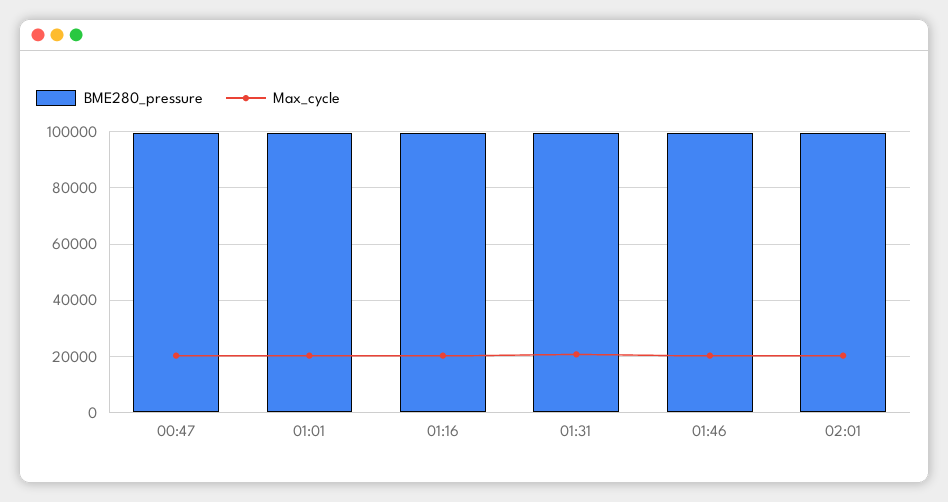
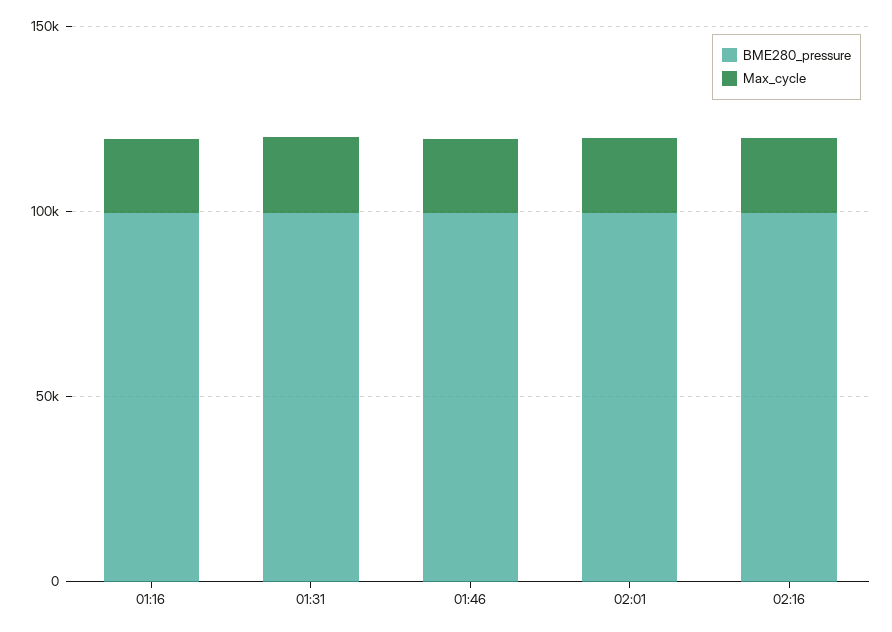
BME280_pressure, 00:47: 100000 -> none
Max_cycle, 00:47: 20000 -> none
BME280_pressure, 01:01: 100000 -> none
Max_cycle, 01:01: 20000 -> none
BME280_pressure, 02:16: none -> 100000
Max_cycle, 02:16: none -> 20000

